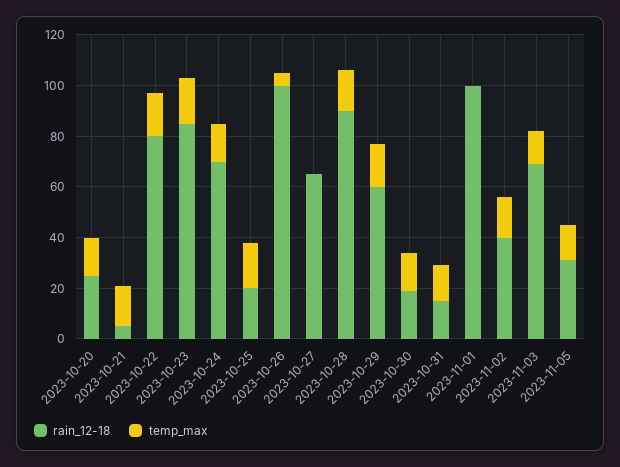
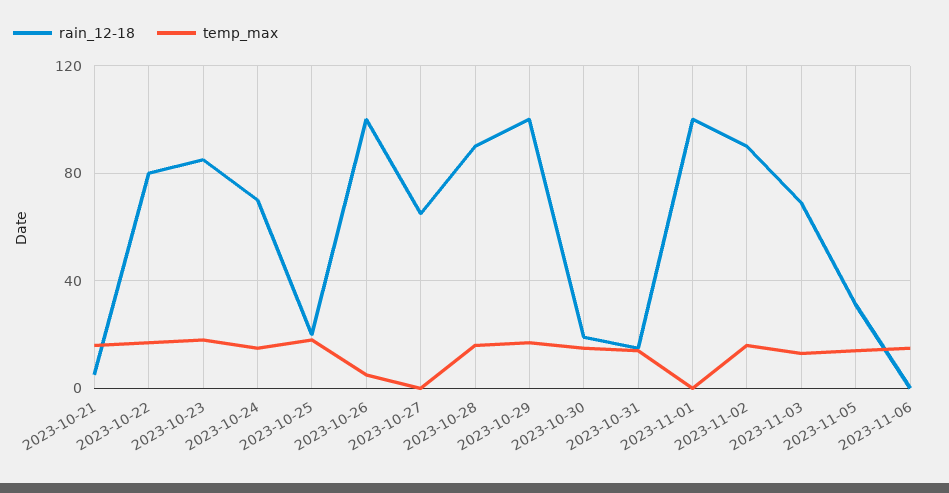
rain_12-18, 2023-10-20: 25 -> none
temp_max, 2023-10-20: 15 -> none
rain_12-18, 2023-10-29: 60 -> 100
rain_12-18, 2023-11-02: 40 -> 90
rain_12-18, 2023-11-06: none -> 0
temp_max, 2023-11-06: none -> 15

